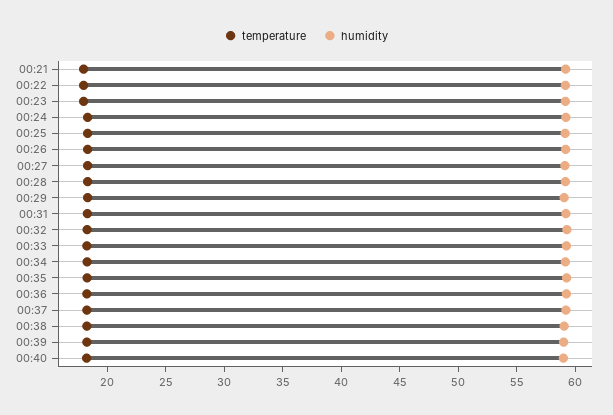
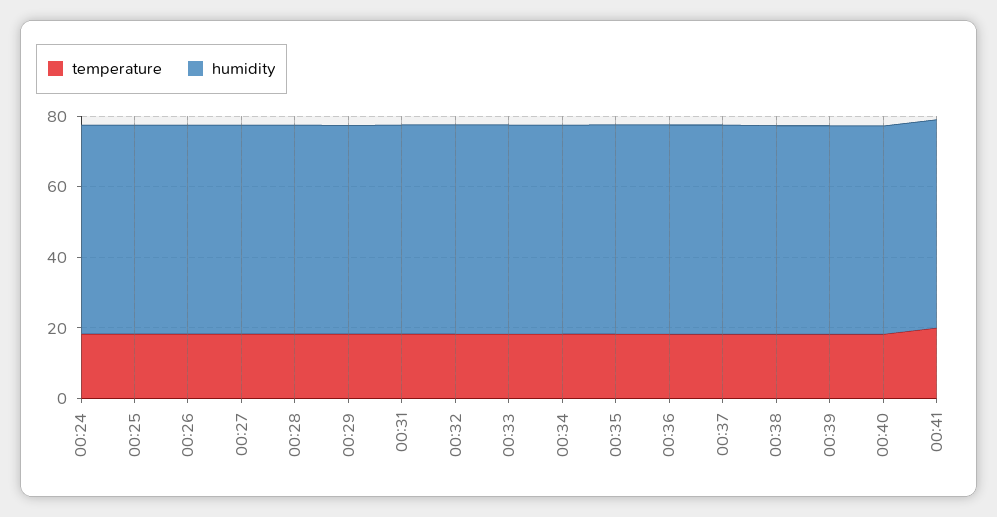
temperature, 00:21: 18 -> none
humidity, 00:21: 59 -> none
temperature, 00:22: 18 -> none
humidity, 00:22: 59 -> none
temperature, 00:23: 18 -> none
humidity, 00:23: 59 -> none
temperature, 00:41: none -> 20
humidity, 00:41: none -> 60

